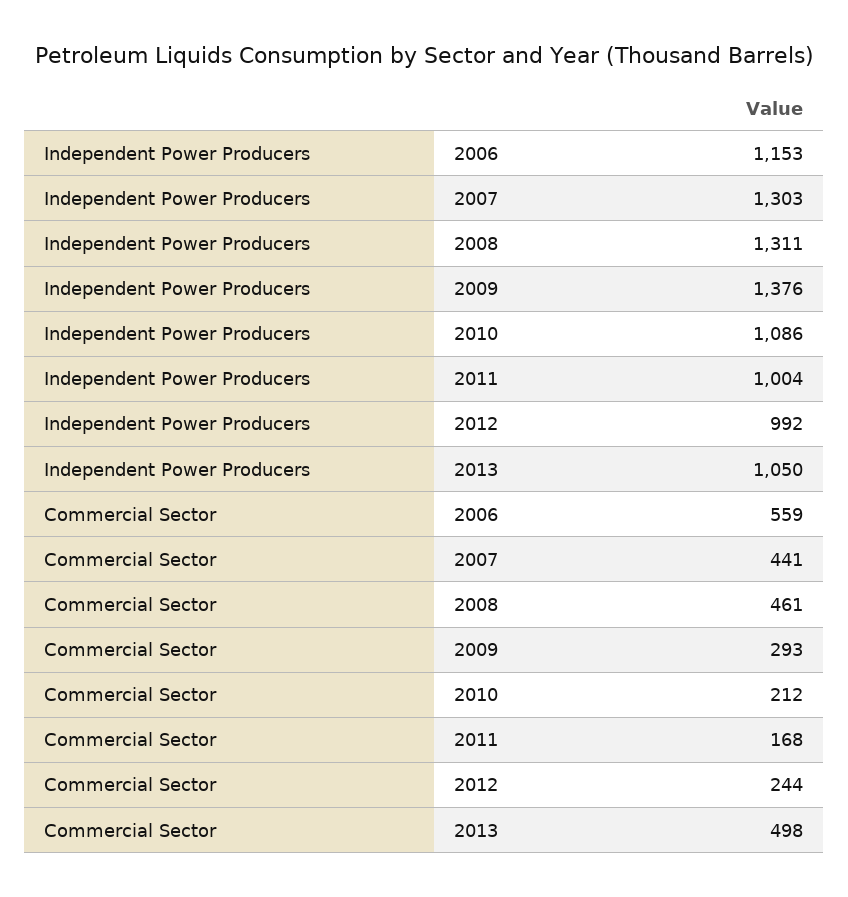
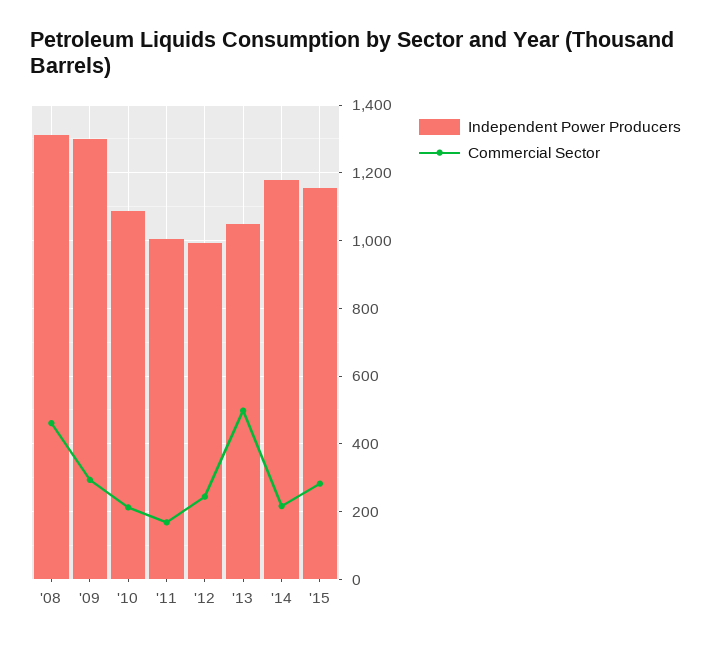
Independent Power Producers, 2006: 1153 -> none
Independent Power Producers, 2007: 1303 -> none
Independent Power Producers, 2009: 1376 -> 1300
Commercial Sector, 2006: 559 -> none
Commercial Sector, 2007: 441 -> none
Independent Power Producers, '14: none -> 1180
Commercial Sector, '14: none -> 220
Independent Power Producers, '15: none -> 1160
Commercial Sector, '15: none -> 280

